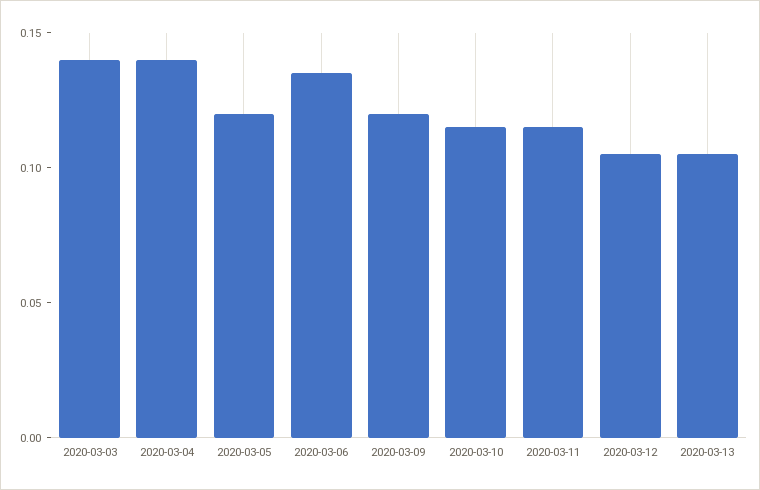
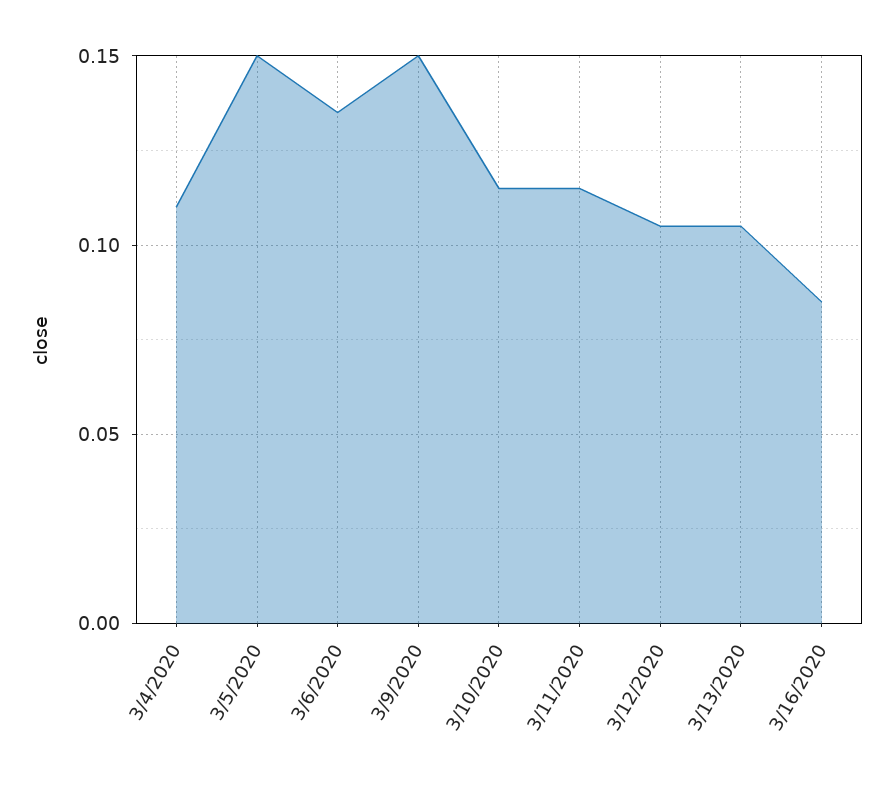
2020-03-03: 0.14 -> none
2020-03-04: 0.14 -> 0.11
2020-03-05: 0.12 -> 0.15
2020-03-09: 0.12 -> 0.15
3/16/2020: none -> 0.085

